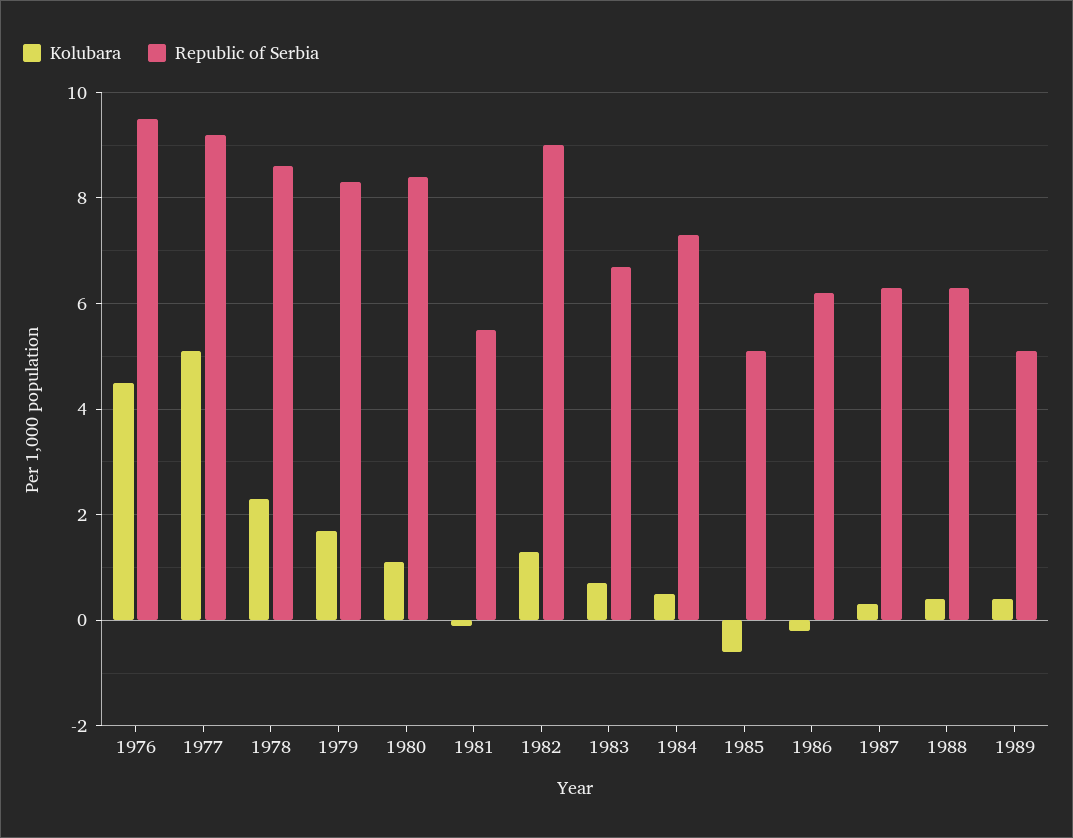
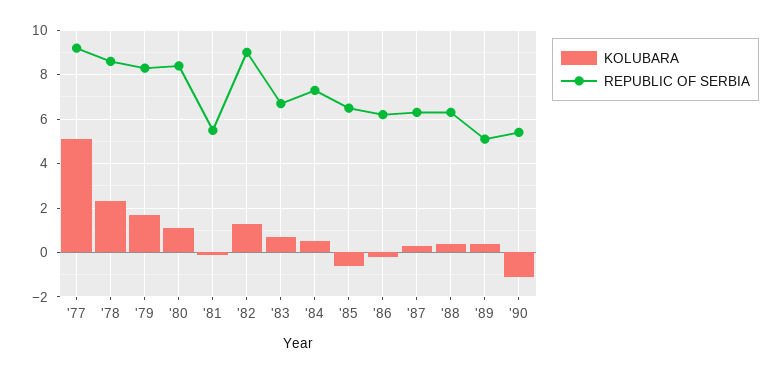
Kolubara, 1976: 4.5 -> none
Republic of Serbia, 1976: 9.5 -> none
Republic of Serbia, 1985: 5 -> 6.5
Kolubara, '90: none -> -1
Republic of Serbia, '90: none -> 5.5

